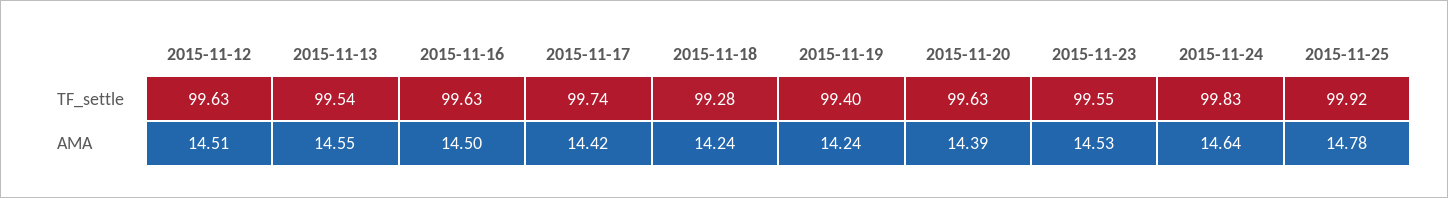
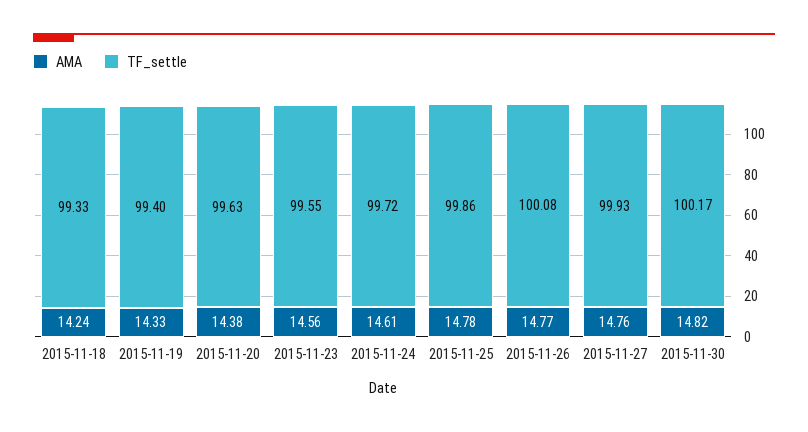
TF_settle, 2015-11-12: 99.63 -> none
TF_settle, 2015-11-13: 99.54 -> none
TF_settle, 2015-11-16: 99.63 -> none
TF_settle, 2015-11-17: 99.74 -> none
TF_settle, 2015-11-18: 99.28 -> 99.33
TF_settle, 2015-11-24: 99.83 -> 99.72
TF_settle, 2015-11-25: 99.92 -> 99.86
AMA, 2015-11-12: 14.51 -> none
AMA, 2015-11-13: 14.55 -> none
AMA, 2015-11-16: 14.5 -> none
AMA, 2015-11-17: 14.42 -> none
AMA, 2015-11-19: 14.24 -> 14.33
AMA, 2015-11-20: 14.39 -> 14.38
AMA, 2015-11-23: 14.53 -> 14.56
AMA, 2015-11-24: 14.64 -> 14.61
AMA, 2015-11-26: none -> 14.77
TF_settle, 2015-11-26: none -> 100.08
AMA, 2015-11-27: none -> 14.76
TF_settle, 2015-11-27: none -> 99.93
AMA, 2015-11-30: none -> 14.82
TF_settle, 2015-11-30: none -> 100.17

